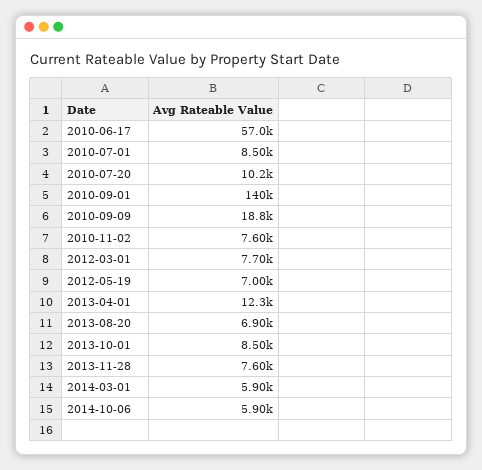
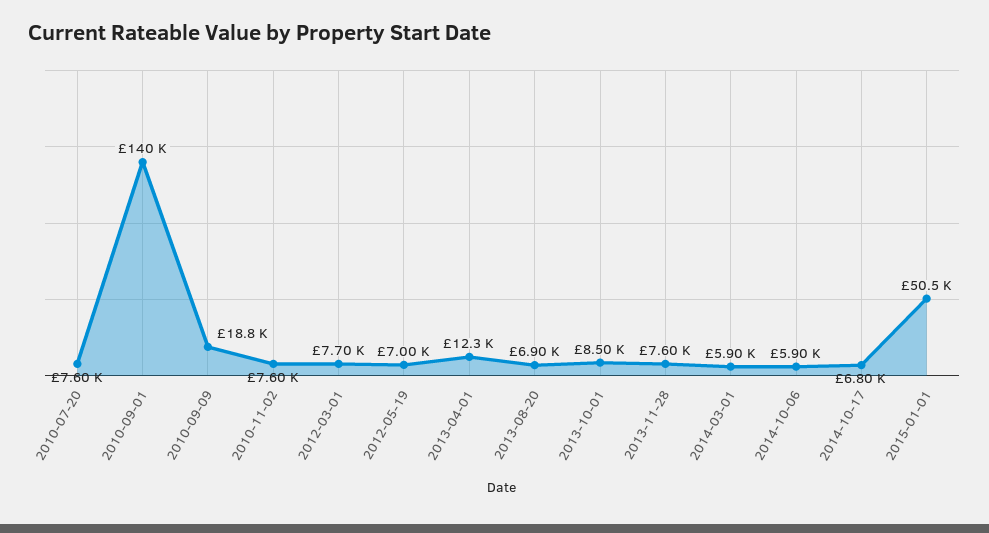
2010-06-17: 57000 -> none
2010-07-01: 8500 -> none
2010-07-20: 10200 -> 7600
2014-10-17: none -> 6800
2015-01-01: none -> 50500

